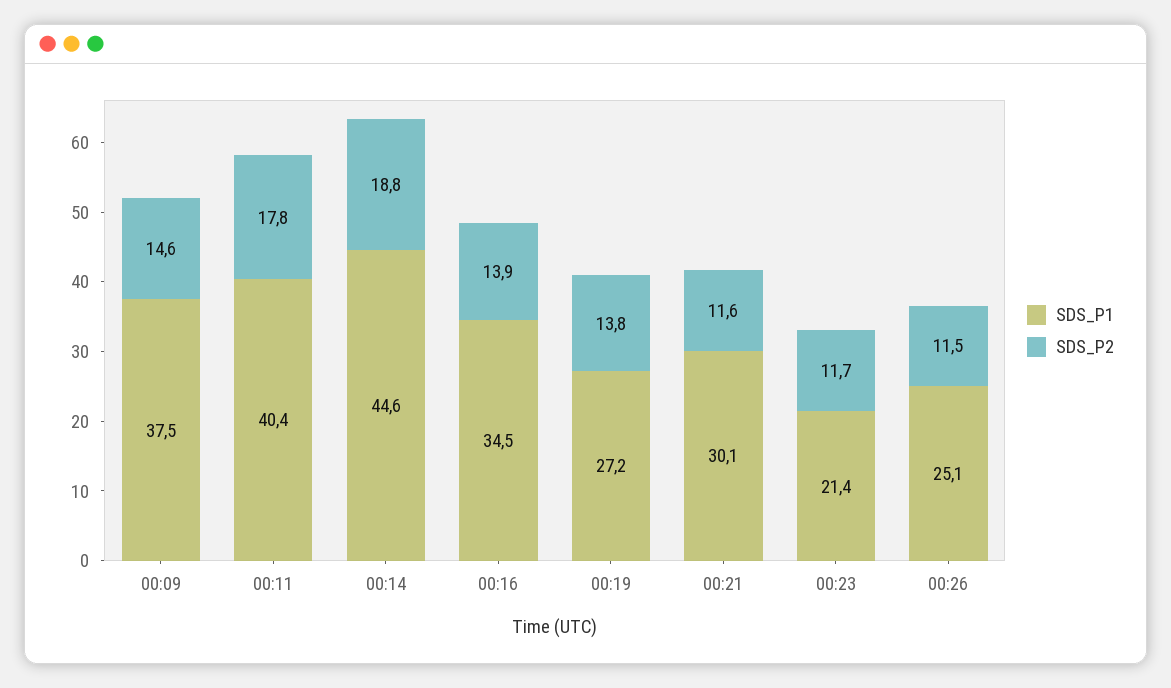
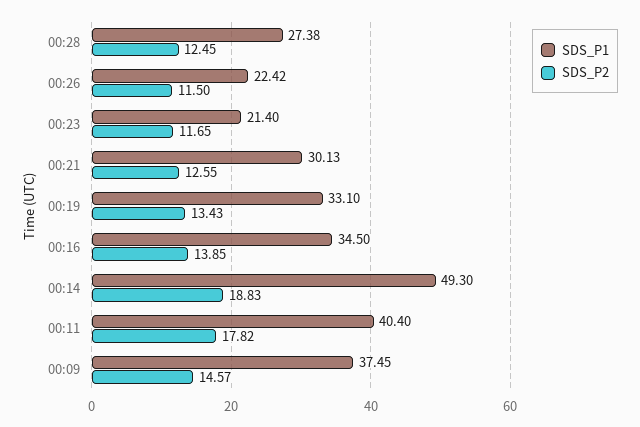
SDS_P1, 00:14: 44.6 -> 49.3
SDS_P1, 00:19: 27.2 -> 33.1
SDS_P2, 00:19: 13.8 -> 13.43
SDS_P2, 00:21: 11.6 -> 12.55
SDS_P1, 00:26: 25.1 -> 22.42
SDS_P1, 00:28: none -> 27.38
SDS_P2, 00:28: none -> 12.45

